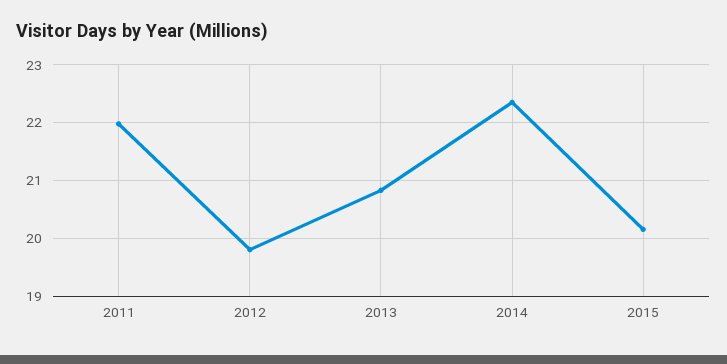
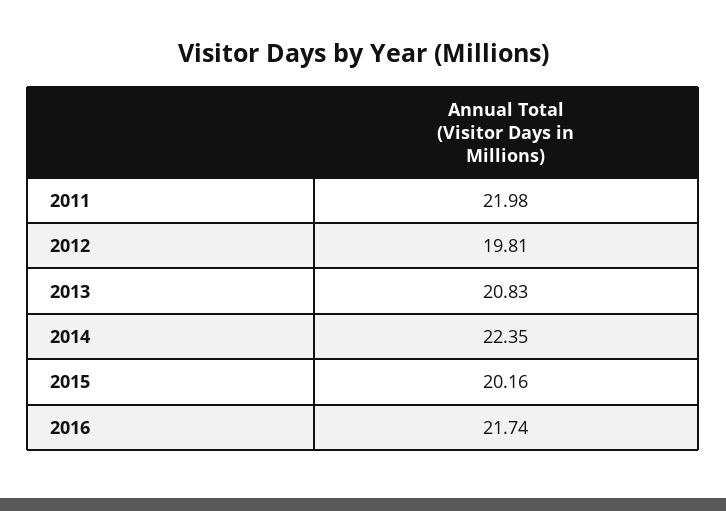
2016: none -> 21.74

